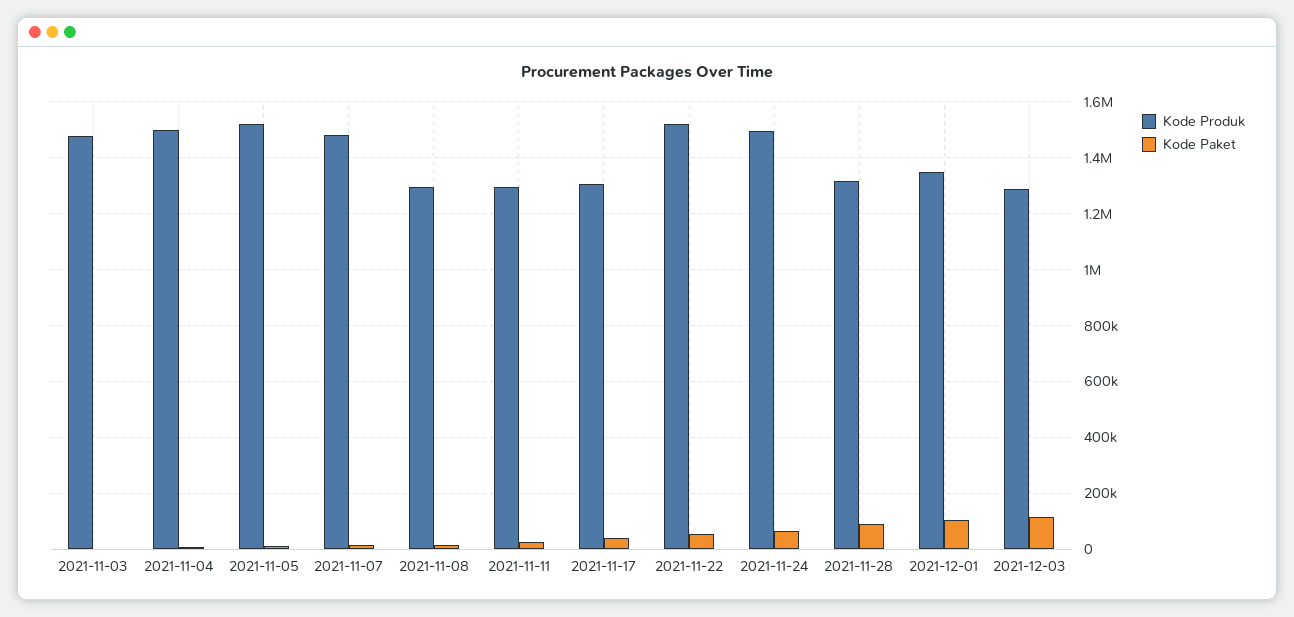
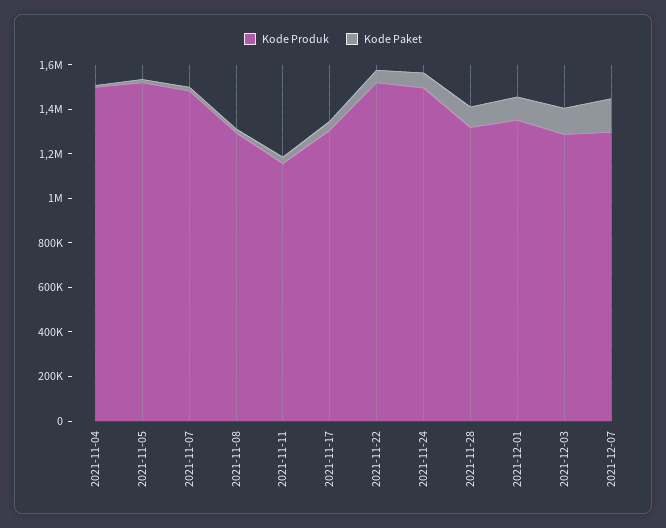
Kode Produk, 2021-11-03: 1475000 -> none
Kode Paket, 2021-11-03: 0 -> none
Kode Produk, 2021-11-11: 1300000 -> 1150000
Kode Produk, 2021-12-07: none -> 1300000
Kode Paket, 2021-12-07: none -> 150000

